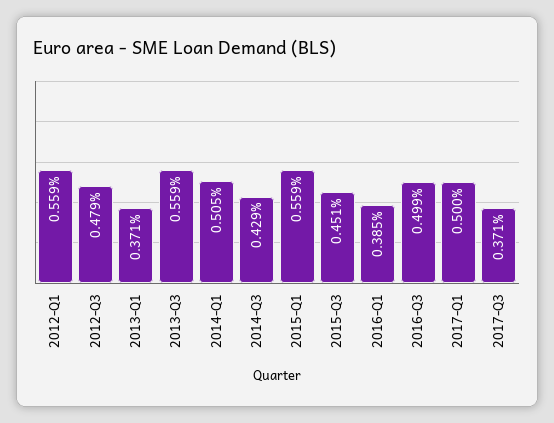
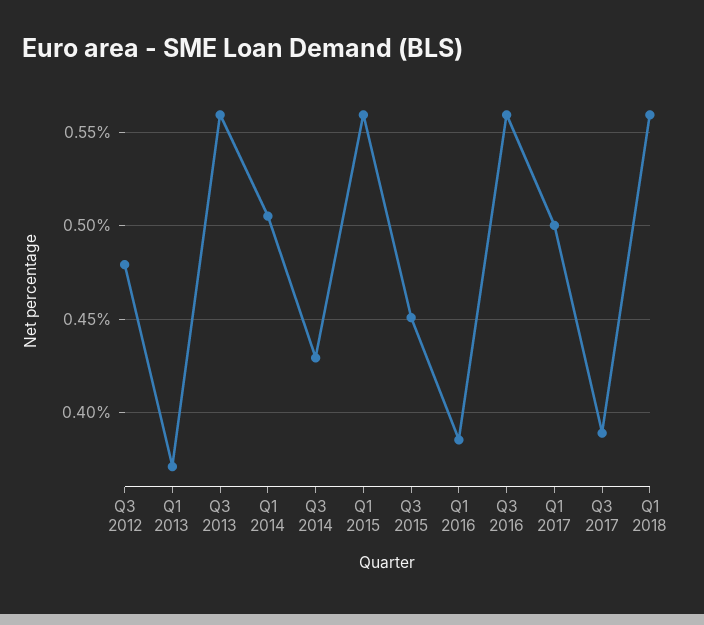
2012-Q1: 0.559 -> none
2016-Q3: 0.499 -> 0.56
2017-Q3: 0.371 -> 0.39
Q1 2018: none -> 0.56

